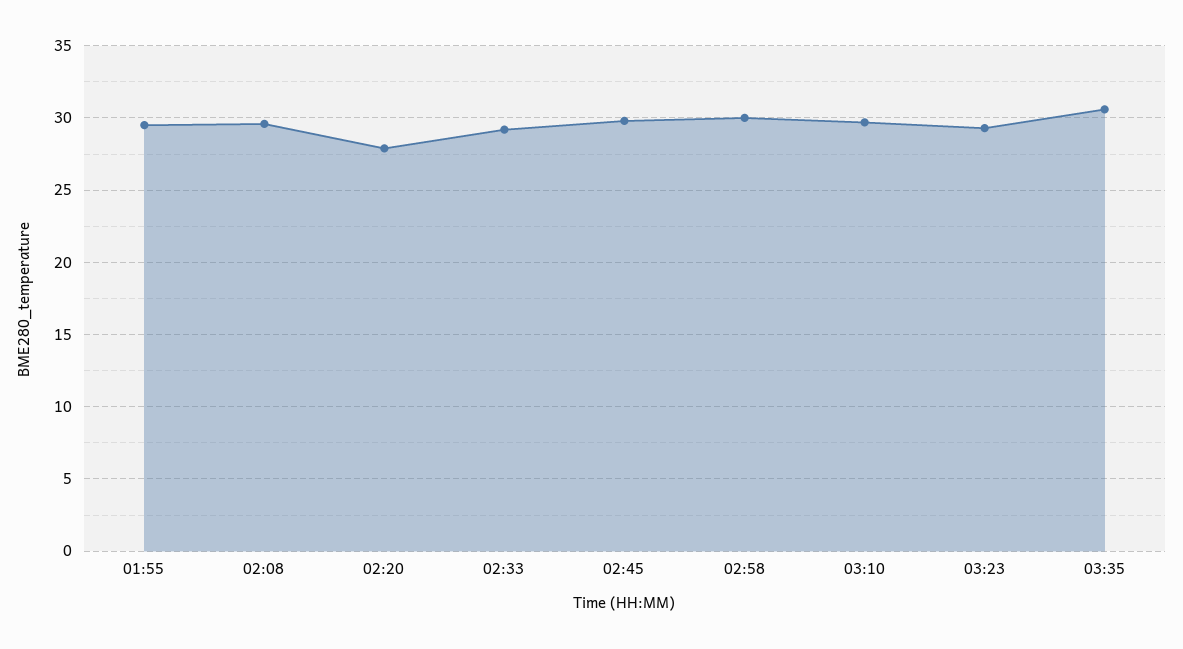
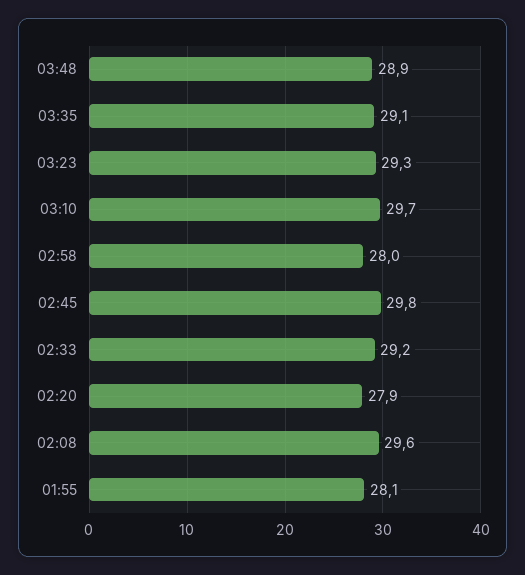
01:55: 29.5 -> 28.1
02:58: 30 -> 28
03:35: 30.5 -> 29.1
03:48: none -> 28.9

